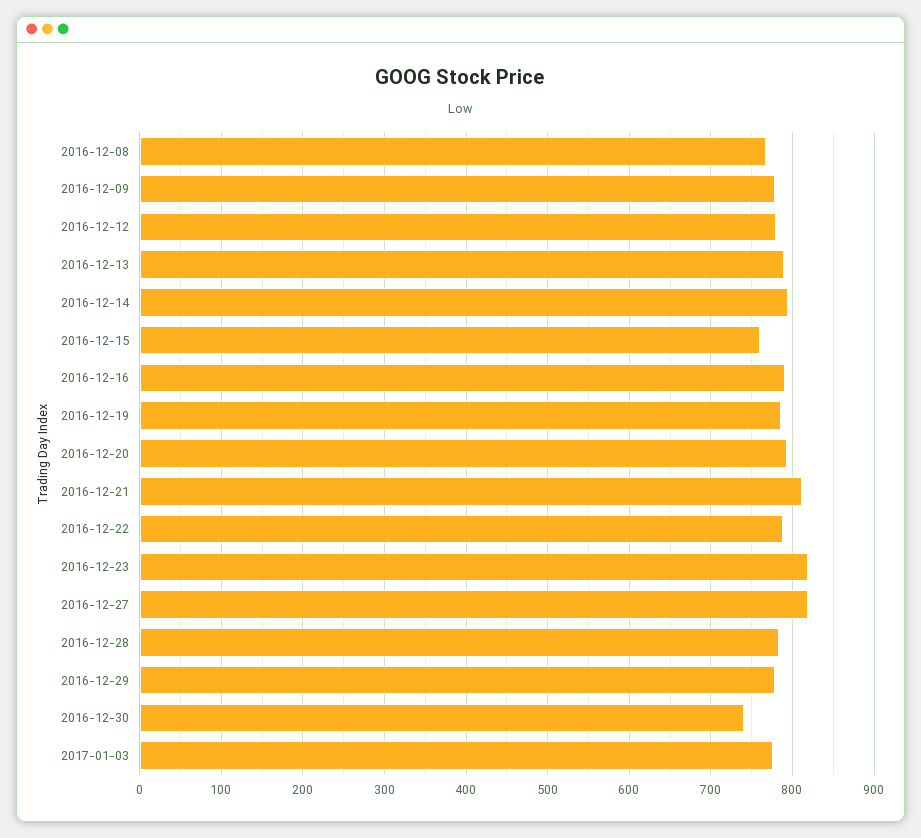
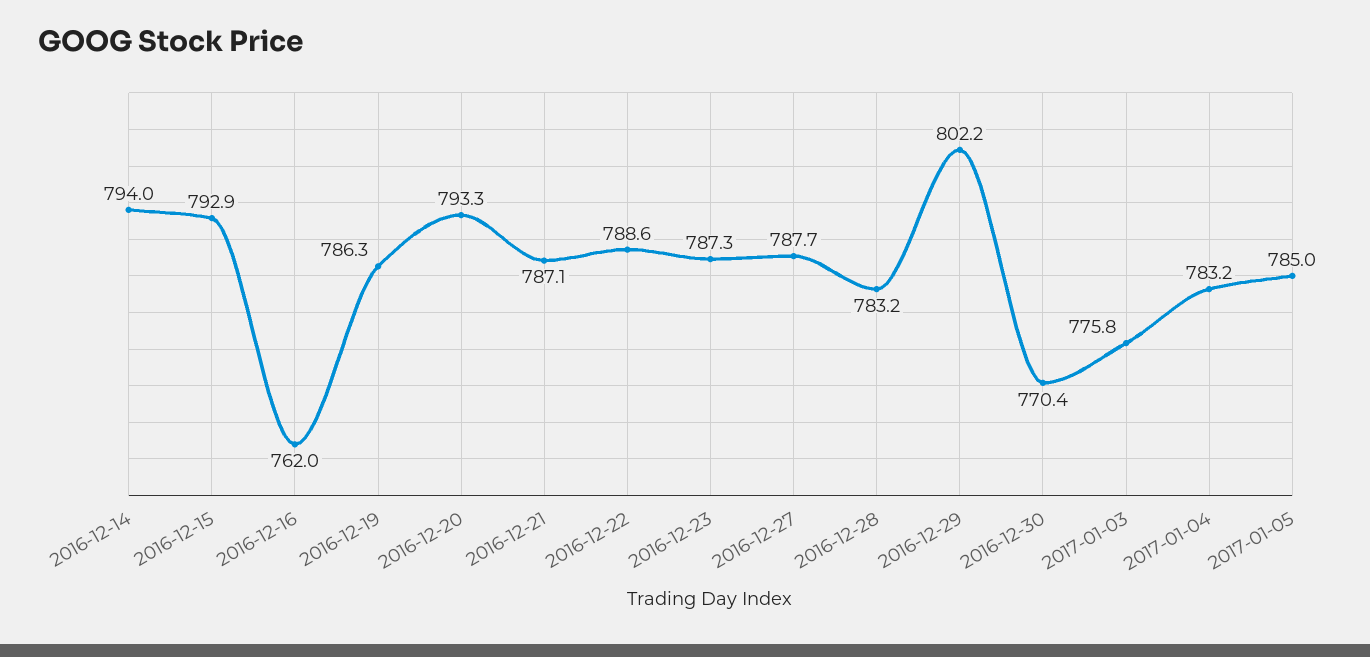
2016-12-08: 770 -> none
2016-12-09: 780 -> none
2016-12-12: 780 -> none
2016-12-13: 790 -> none
2016-12-15: 760 -> 792.9
2016-12-16: 790 -> 762
2016-12-21: 810 -> 787.1
2016-12-23: 820 -> 787.3
2016-12-27: 820 -> 787.7
2016-12-29: 780 -> 802.2
2016-12-30: 740 -> 770.4
2017-01-04: none -> 783.2
2017-01-05: none -> 785

